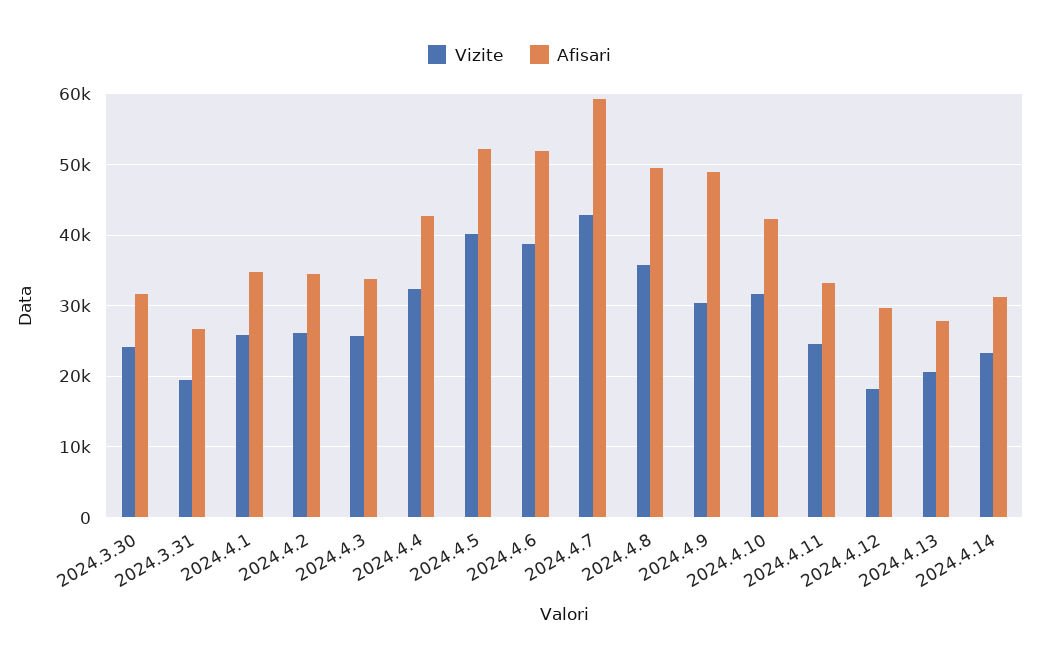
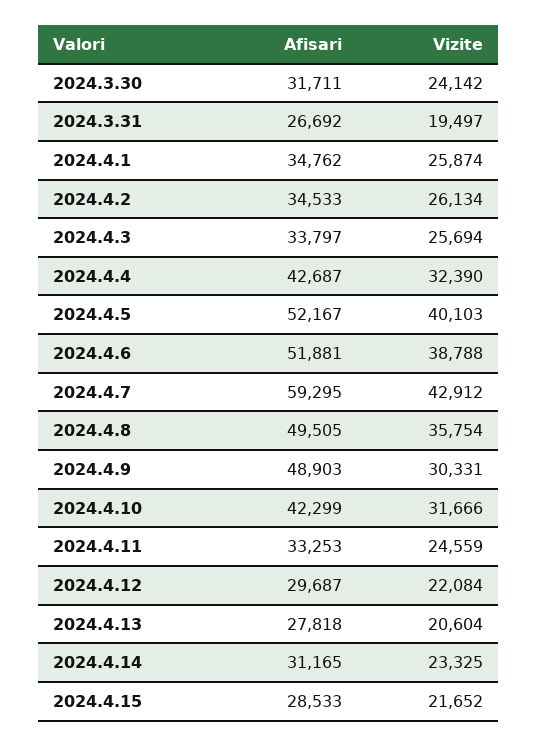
Vizite, 2024.4.12: 18000 -> 22084
Afisari, 2024.4.15: none -> 28533
Vizite, 2024.4.15: none -> 21652

